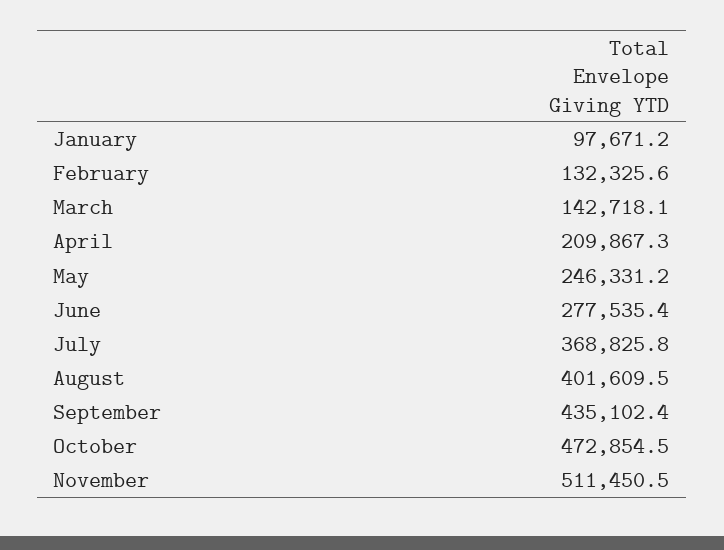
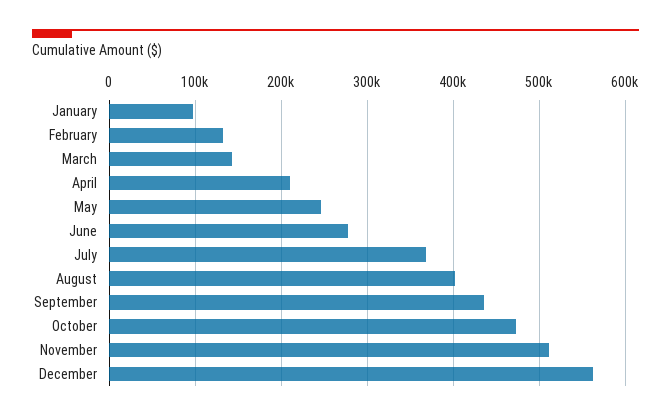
December: none -> 560000

